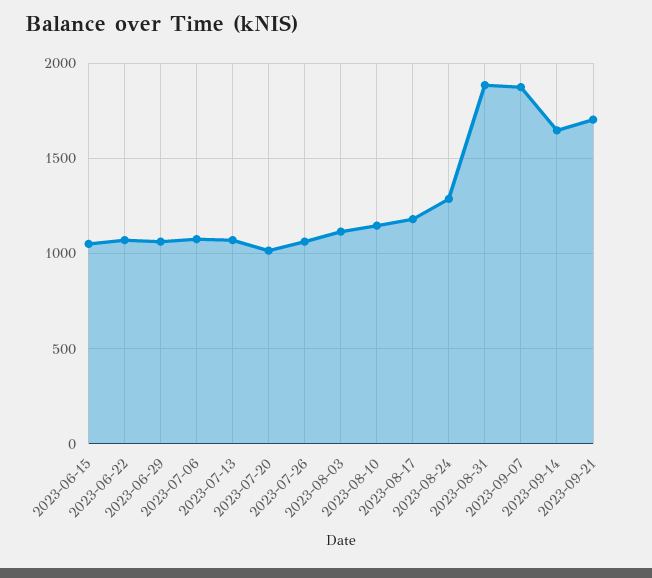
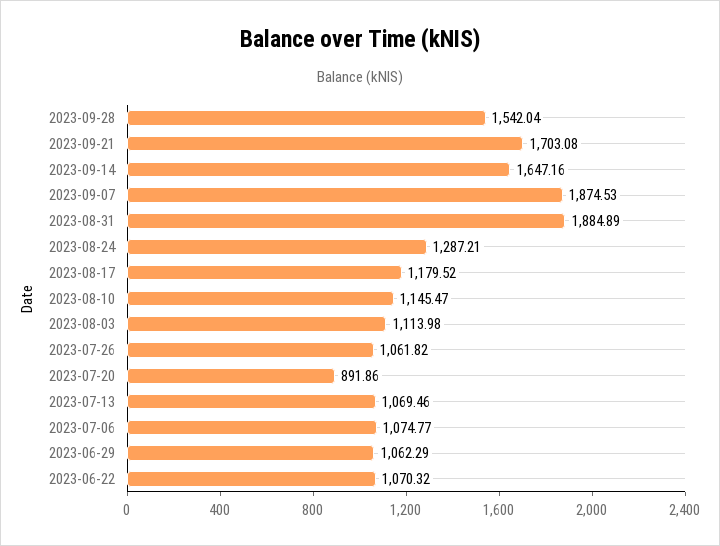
2023-06-15: 1050 -> none
2023-07-20: 1000 -> 891.86
2023-09-28: none -> 1542.04

